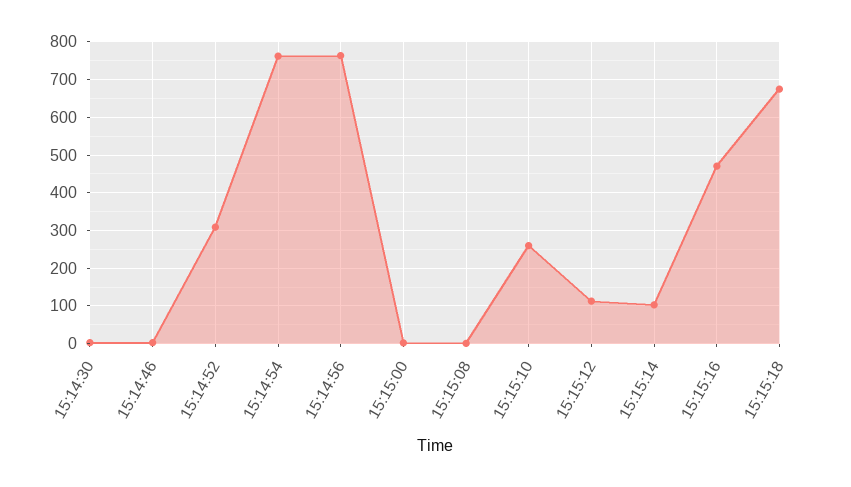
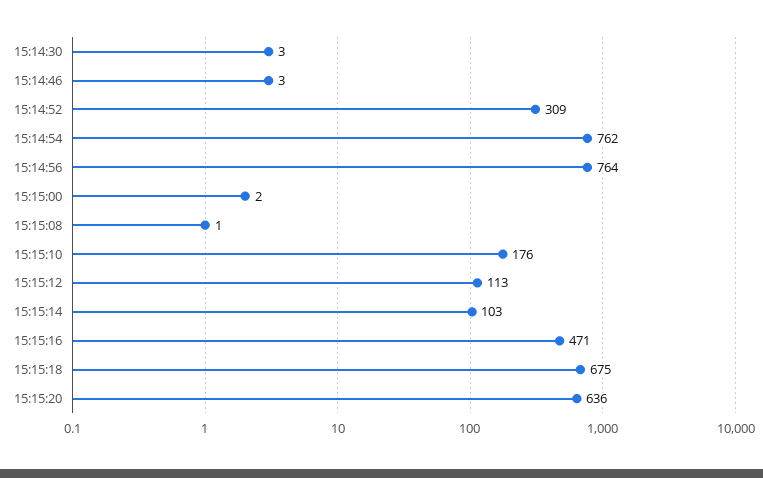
15:15:10: 260 -> 176
15:15:20: none -> 636

